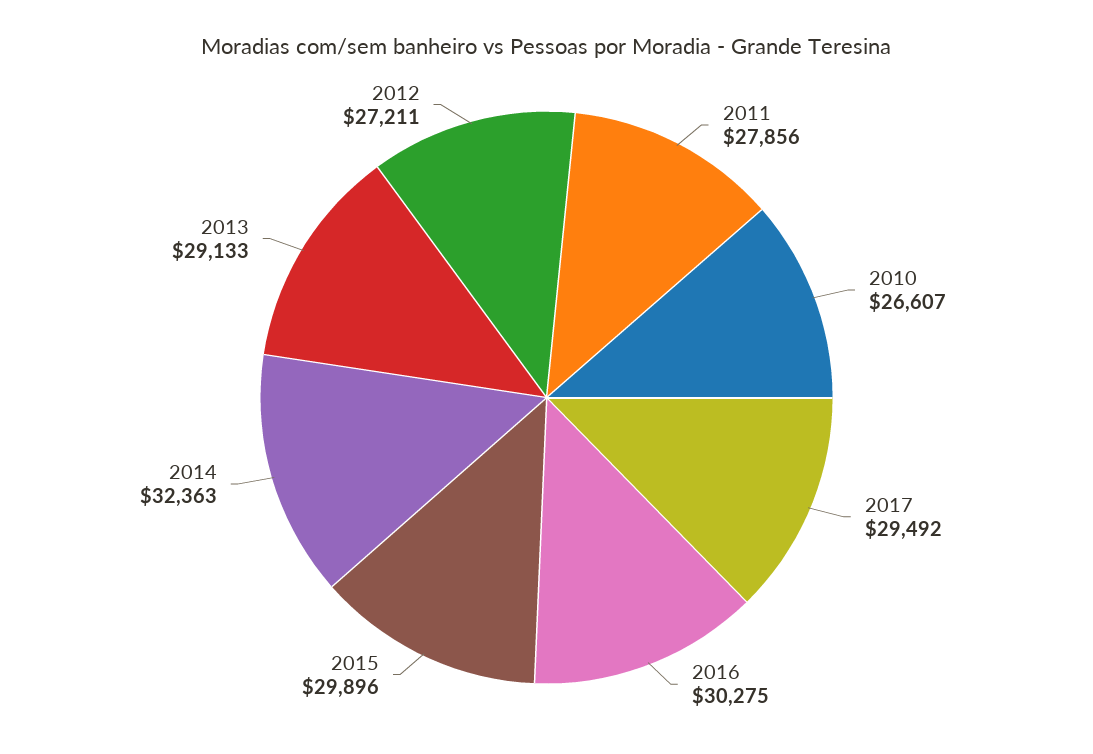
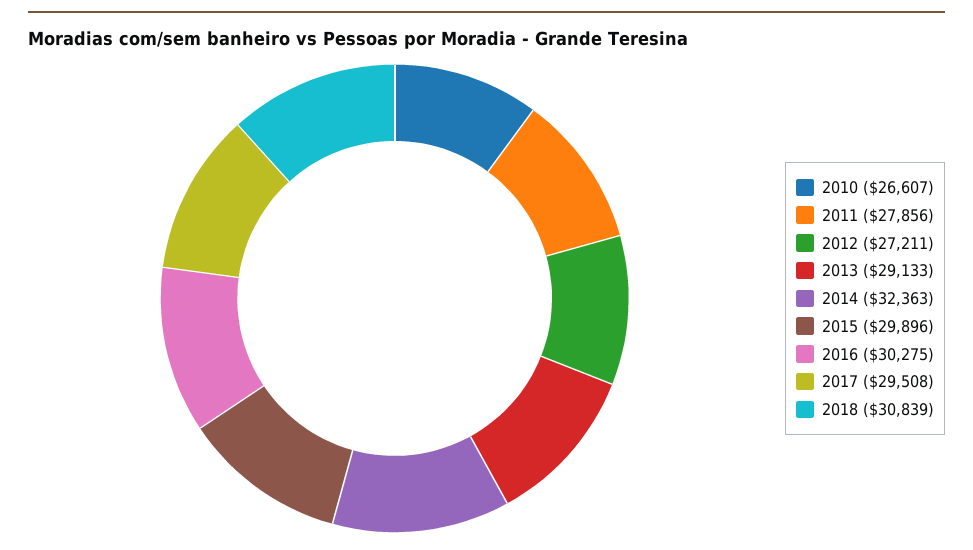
2017: 29492 -> 29508
2018: none -> 30839

